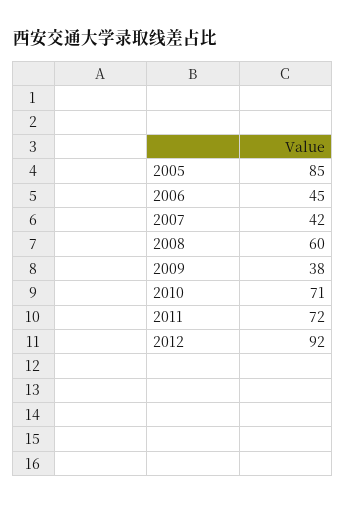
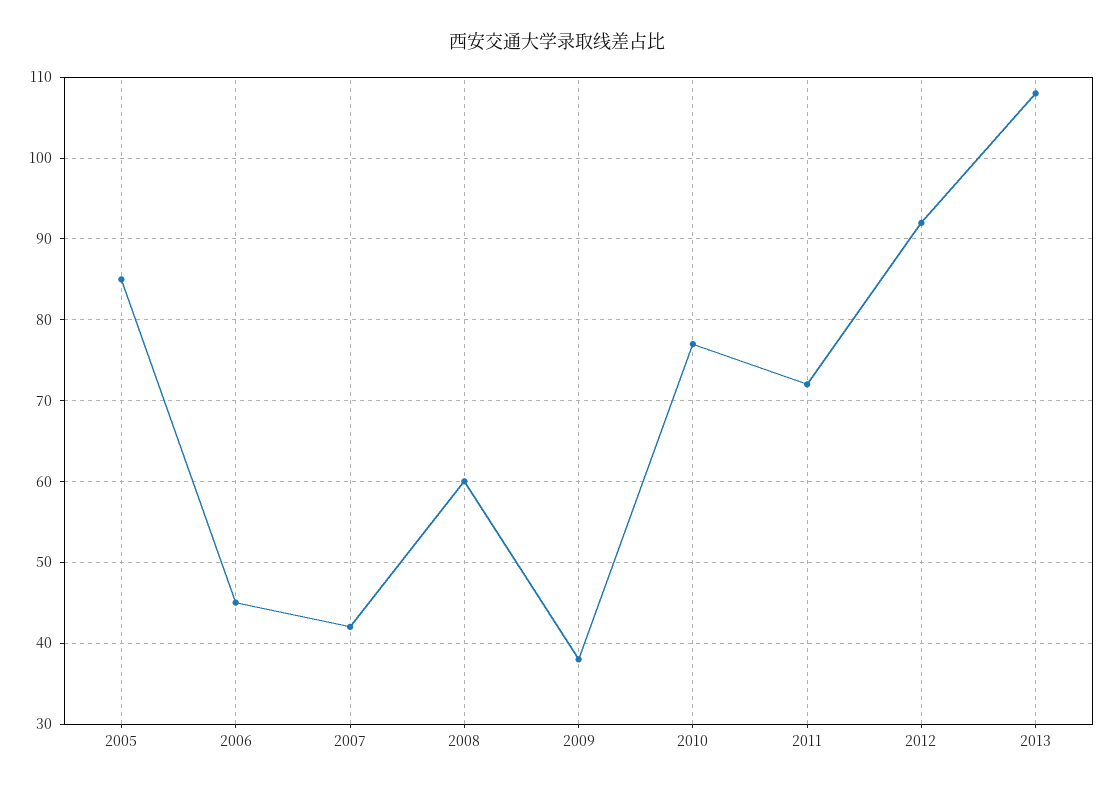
2010: 71 -> 77
2013: none -> 108

